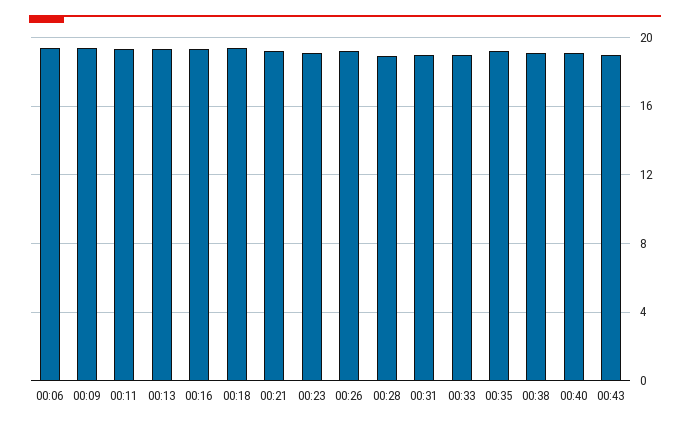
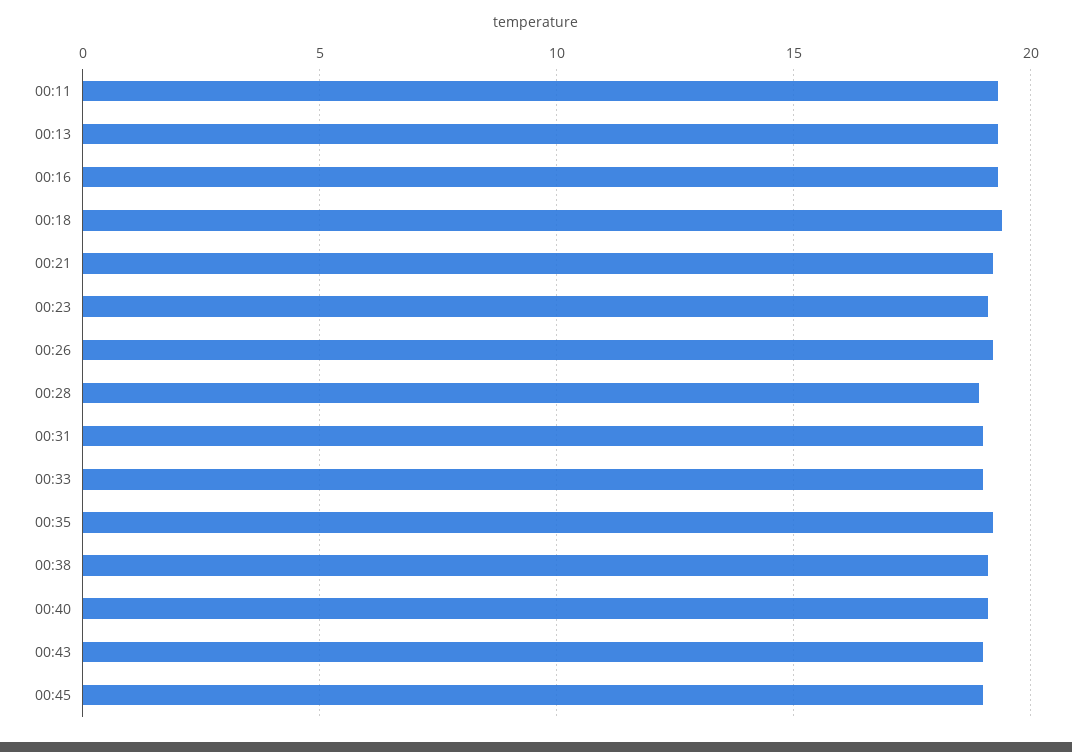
00:06: 19.5 -> none
00:09: 19.5 -> none
00:45: none -> 19

